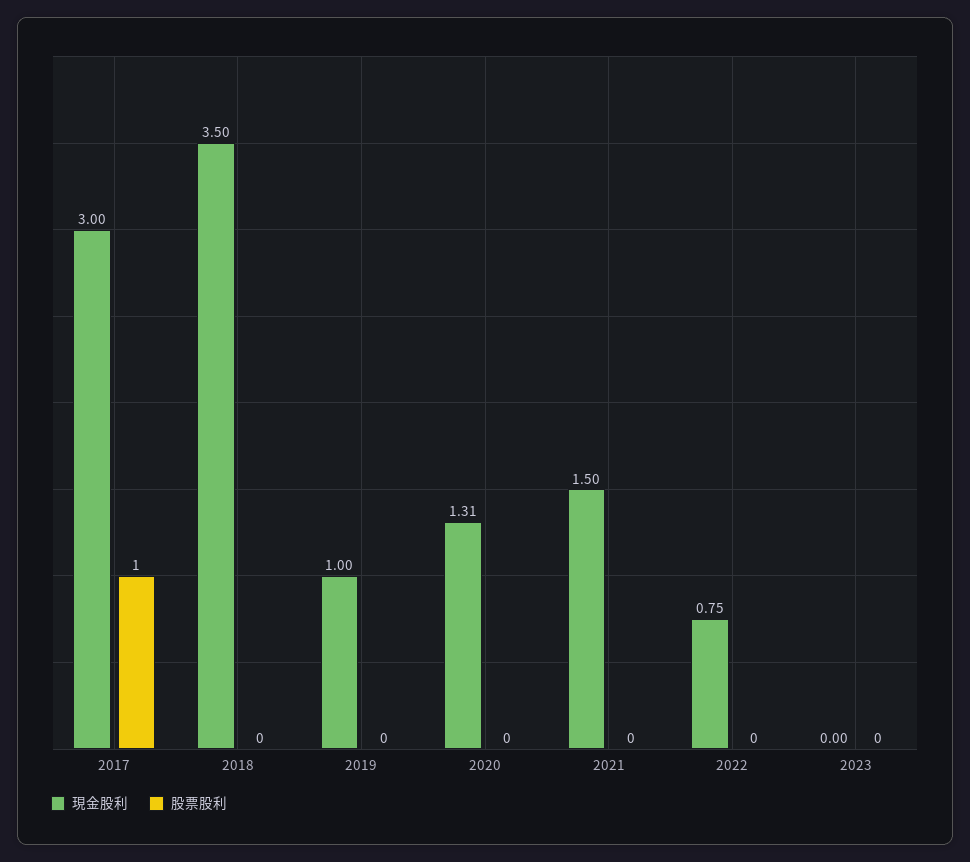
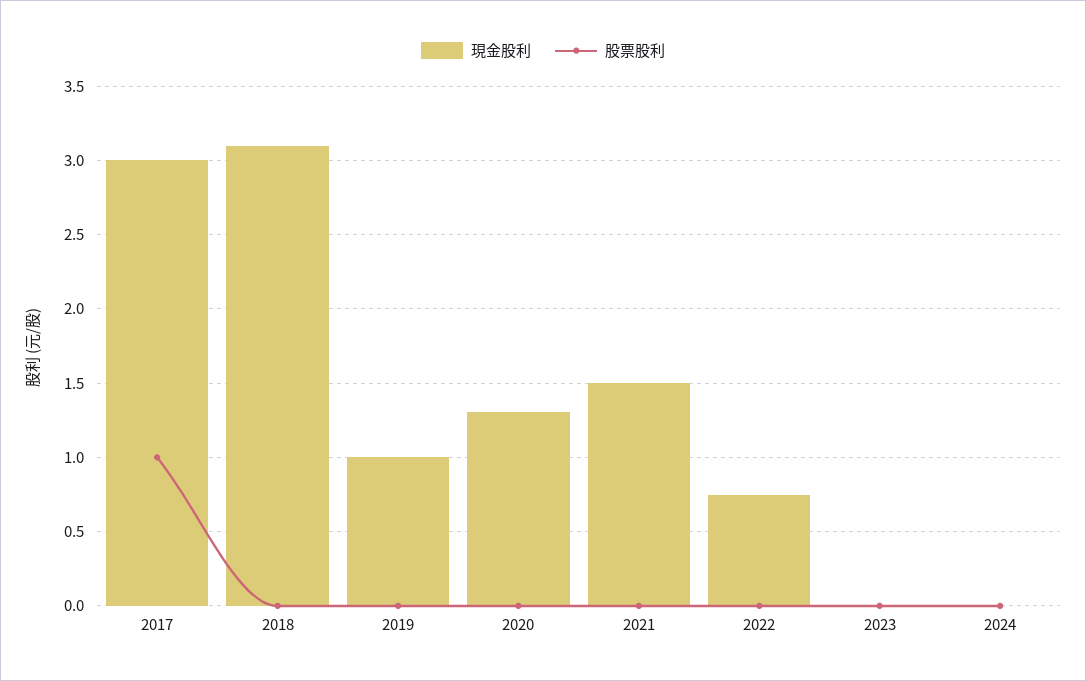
現金股利, 2018: 3.5 -> 3.1
現金股利, 2024: none -> 0
股票股利, 2024: none -> 0

